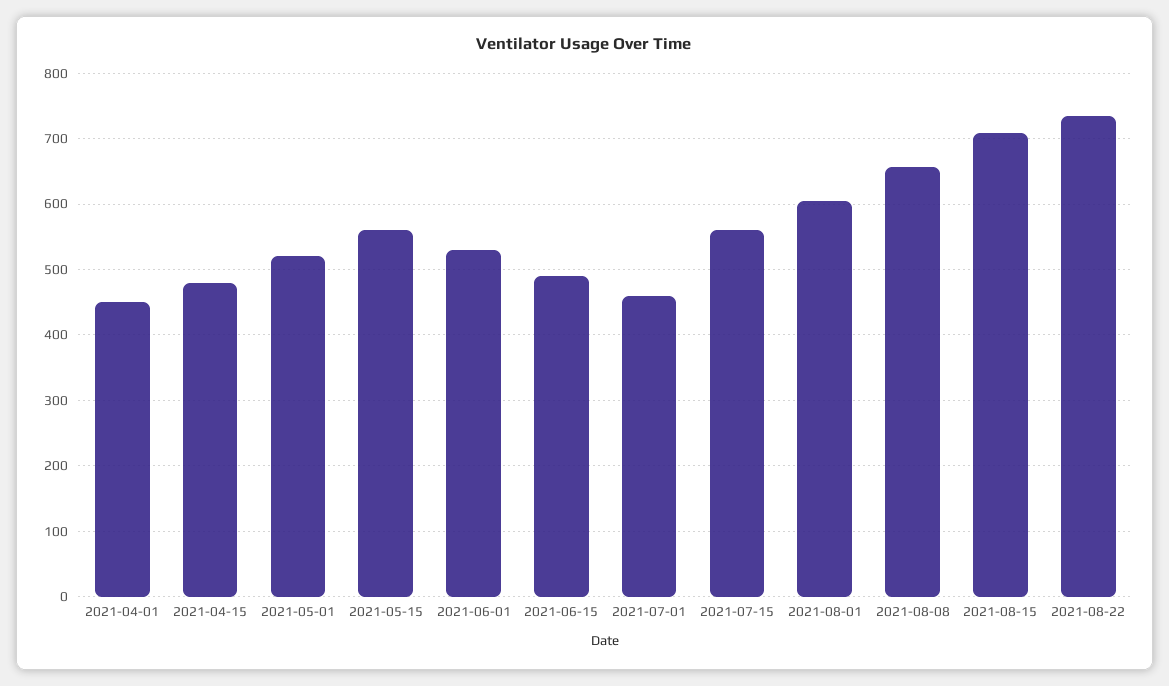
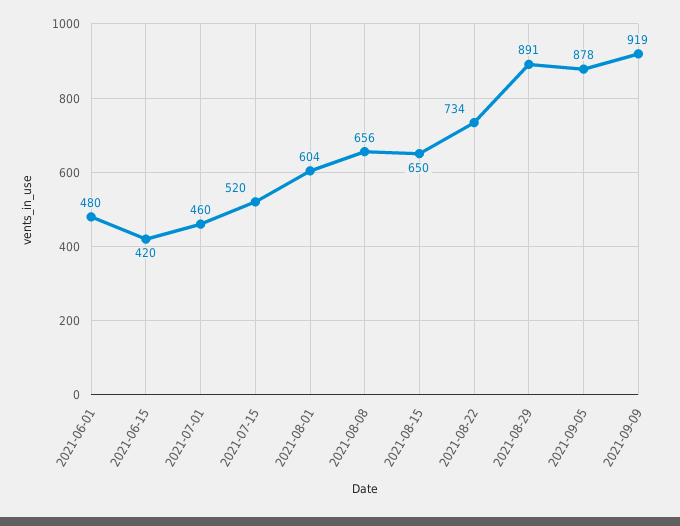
2021-04-01: 450 -> none
2021-04-15: 480 -> none
2021-05-01: 520 -> none
2021-05-15: 560 -> none
2021-06-01: 530 -> 480
2021-06-15: 490 -> 420
2021-07-15: 560 -> 520
2021-08-15: 710 -> 650
2021-08-29: none -> 891
2021-09-05: none -> 878
2021-09-09: none -> 919

